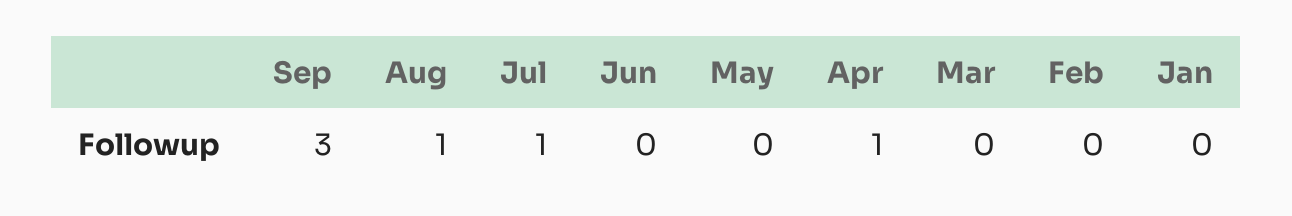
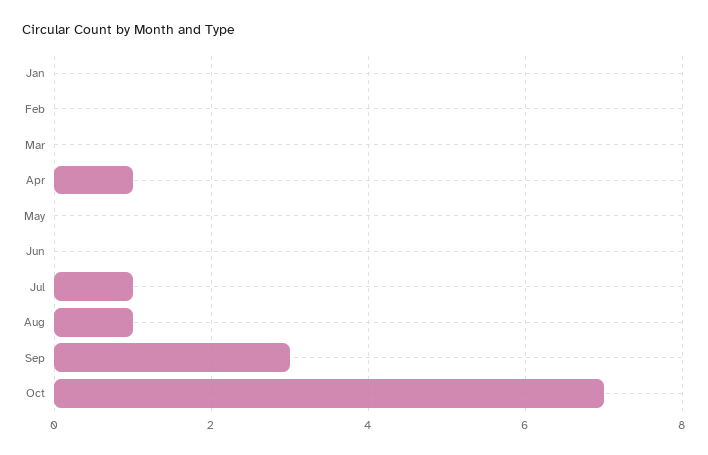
Oct: none -> 7

